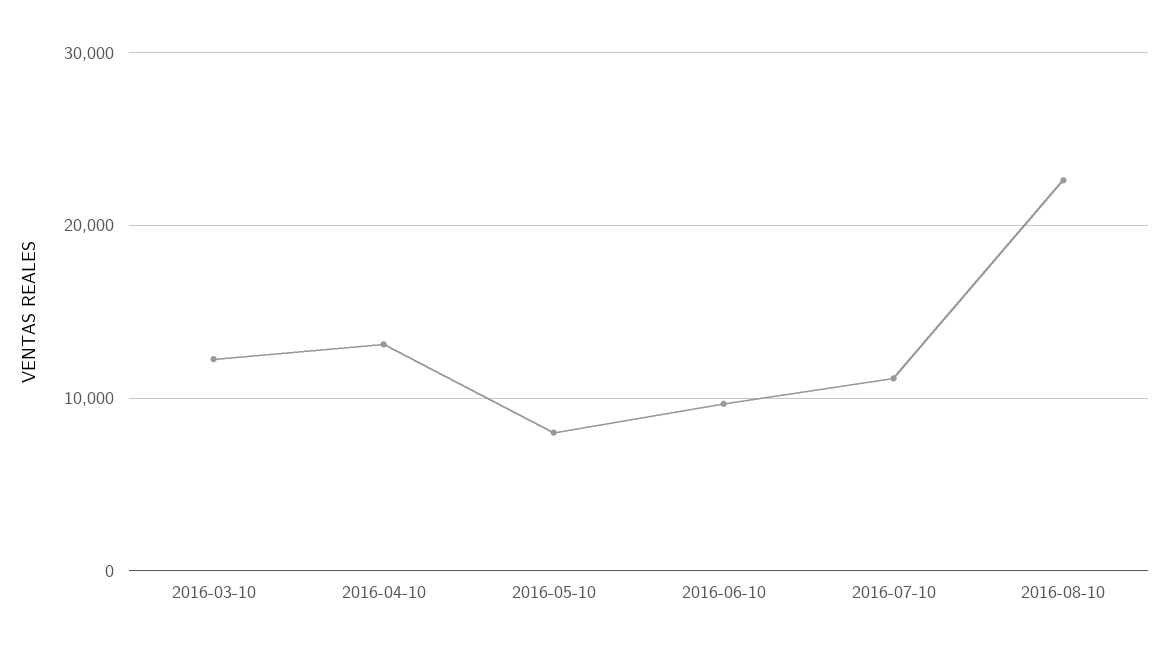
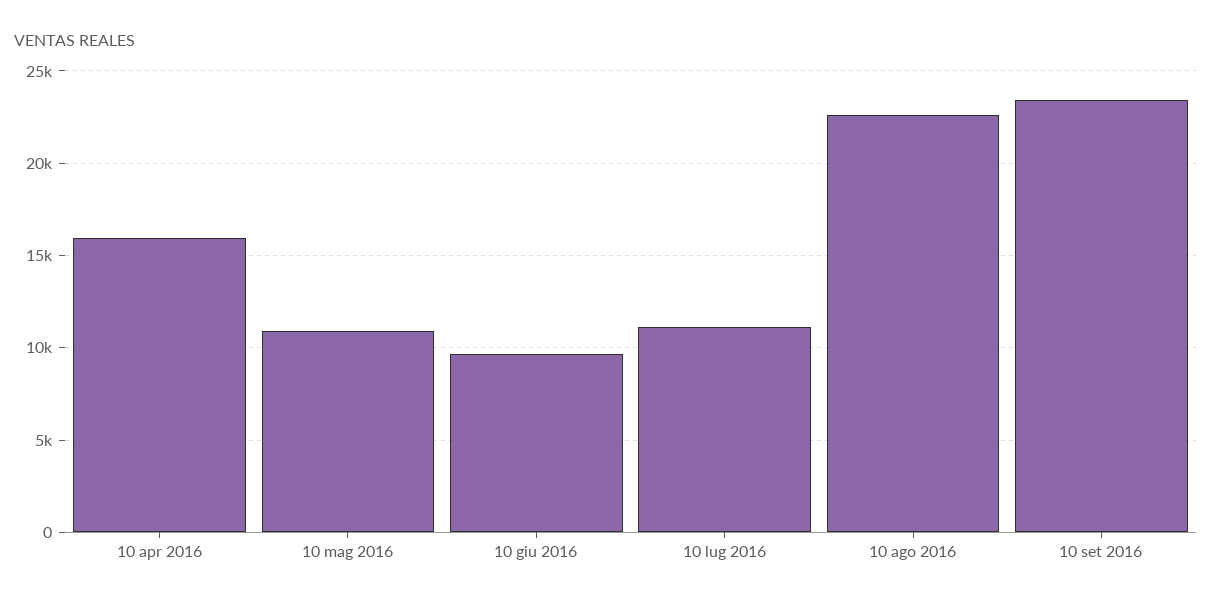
2016-03-10: 12000 -> none
2016-04-10: 13000 -> 16000
2016-05-10: 8000 -> 11000
10 set 2016: none -> 23500

